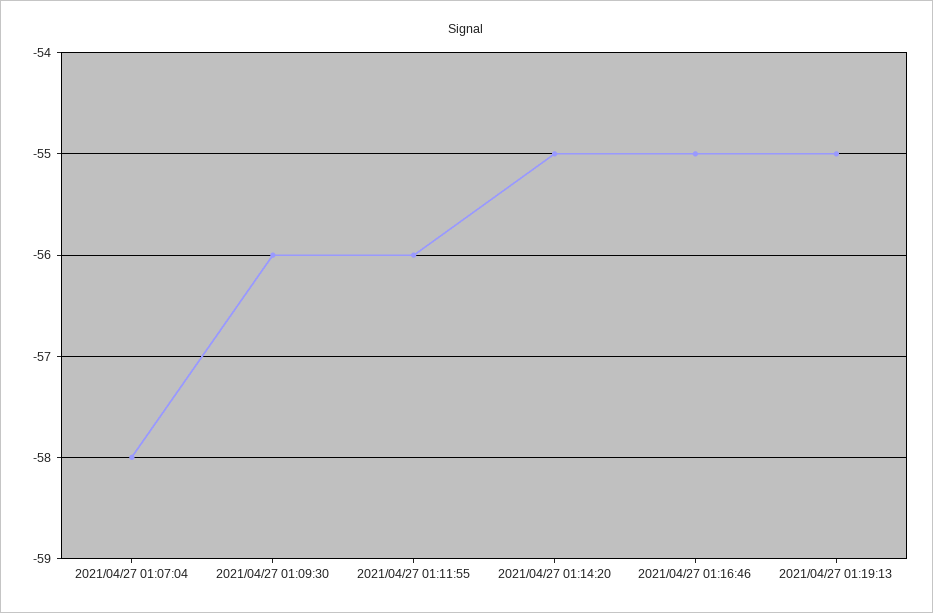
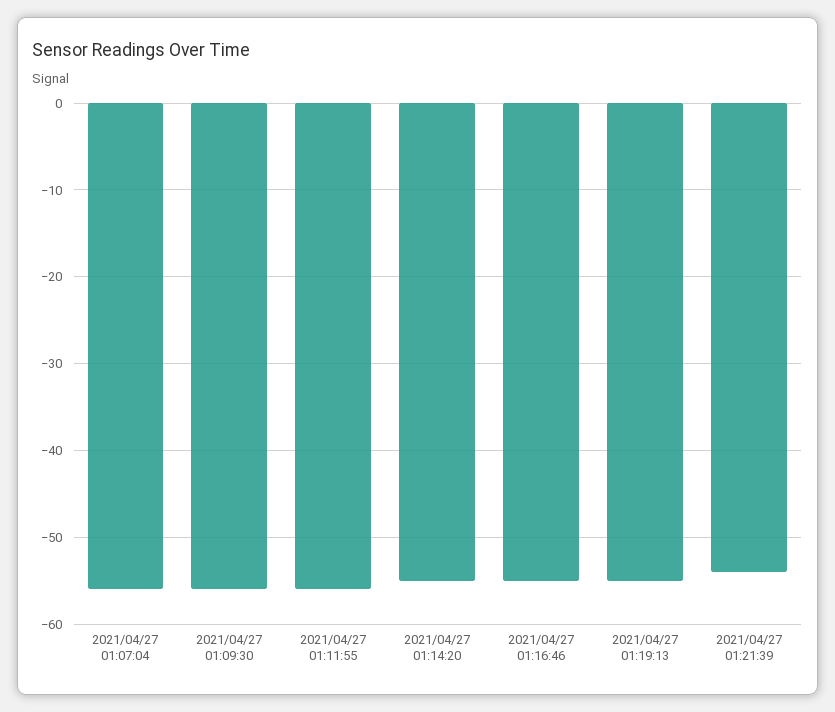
2021/04/27 01:07:04: -58 -> -56
2021/04/27 01:21:39: none -> -54

